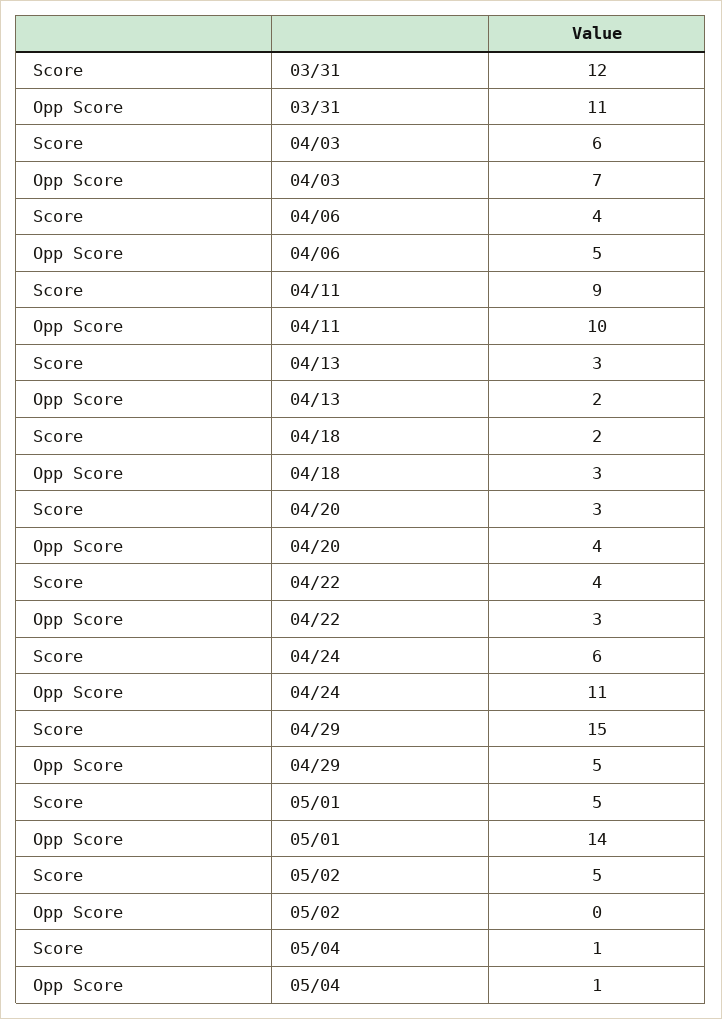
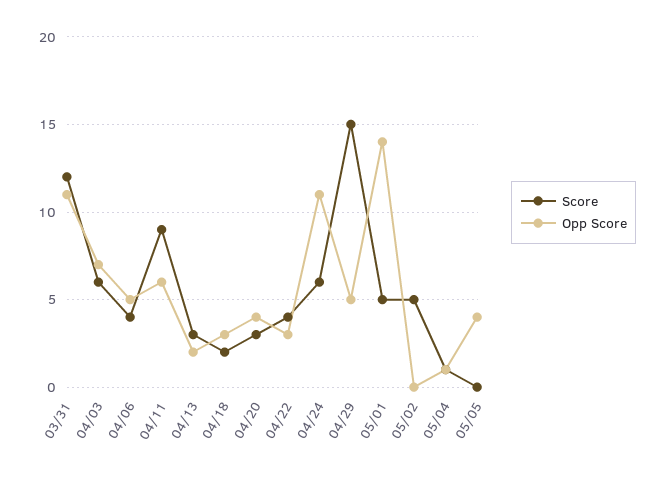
Opp Score, 04/11: 10 -> 6
Score, 05/05: none -> 0
Opp Score, 05/05: none -> 4

